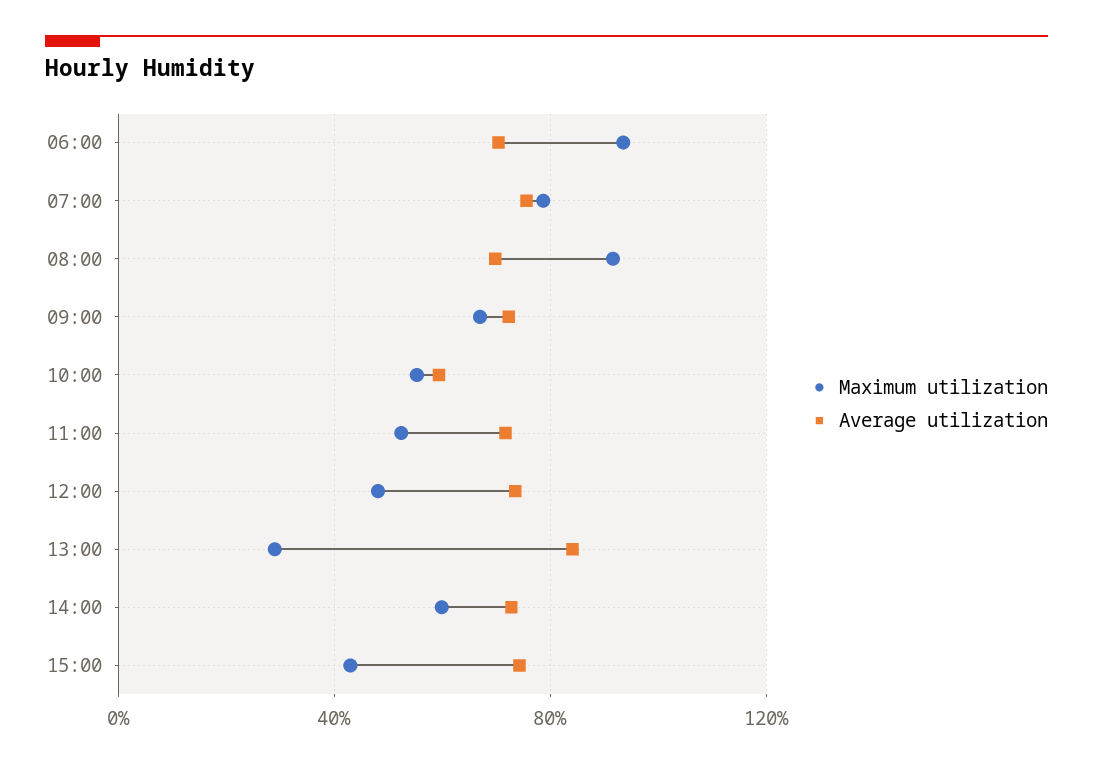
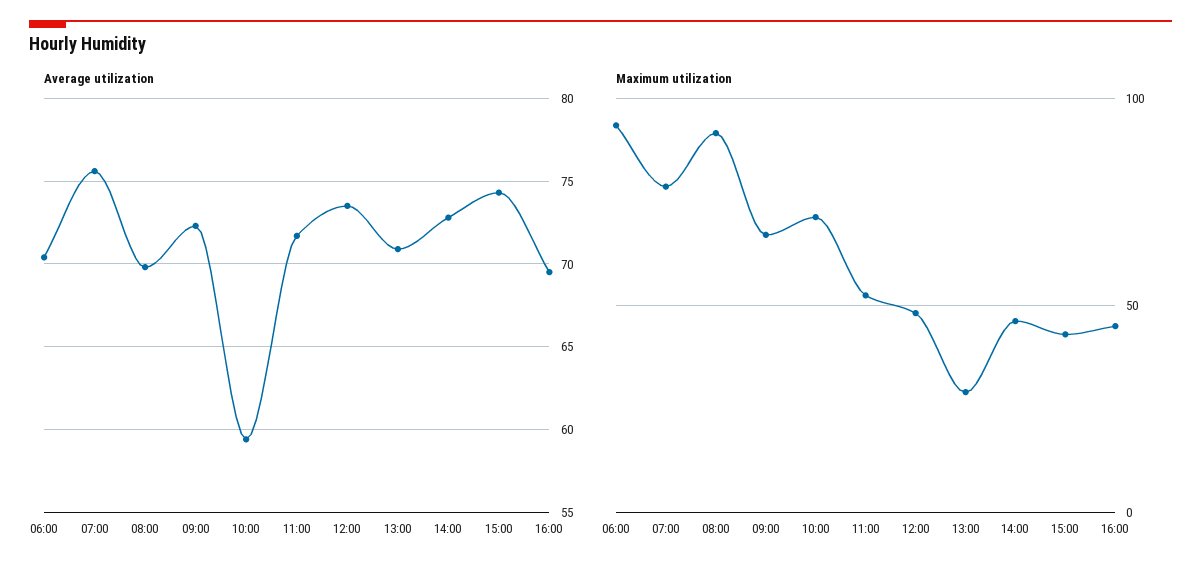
Maximum utilization, 10:00: 55 -> 70
Average utilization, 13:00: 85 -> 71
Maximum utilization, 14:00: 60 -> 45
Average utilization, 16:00: none -> 69.5
Maximum utilization, 16:00: none -> 45

